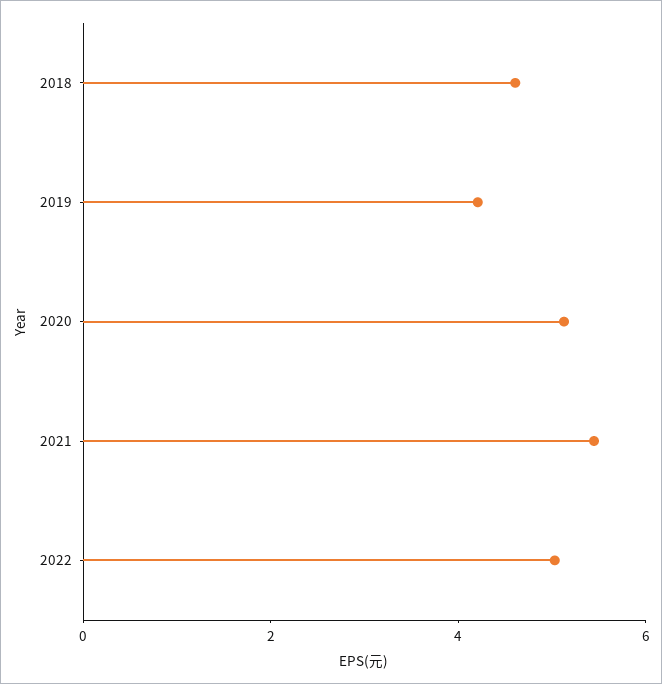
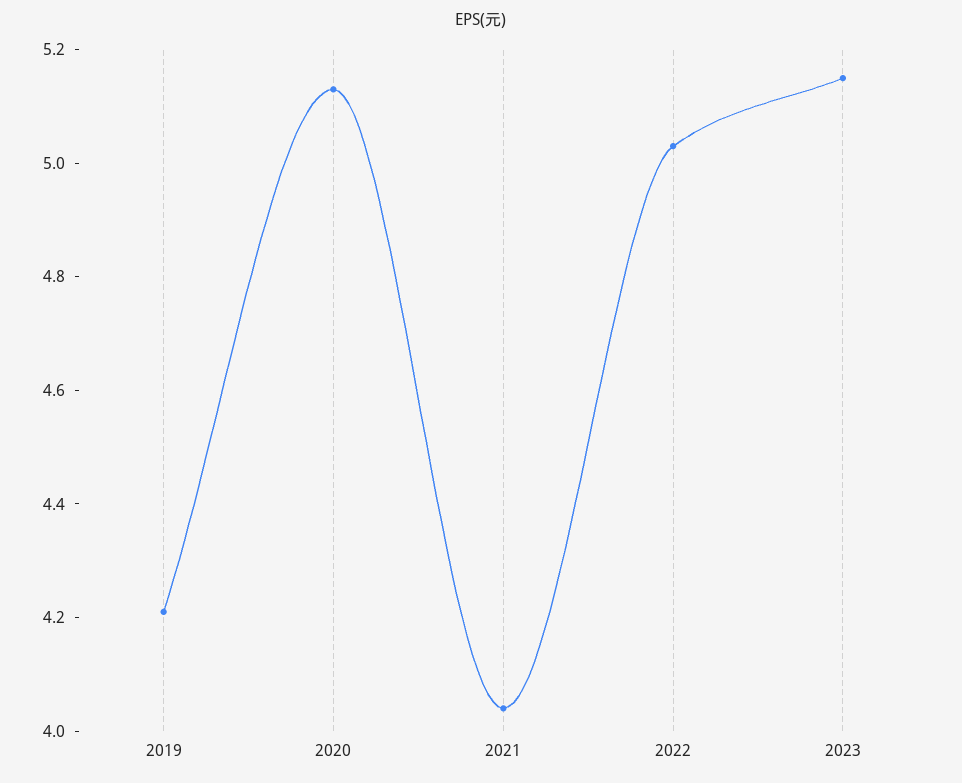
2018: 4.5 -> none
2021: 5.5 -> 4.05
2023: none -> 5.15

